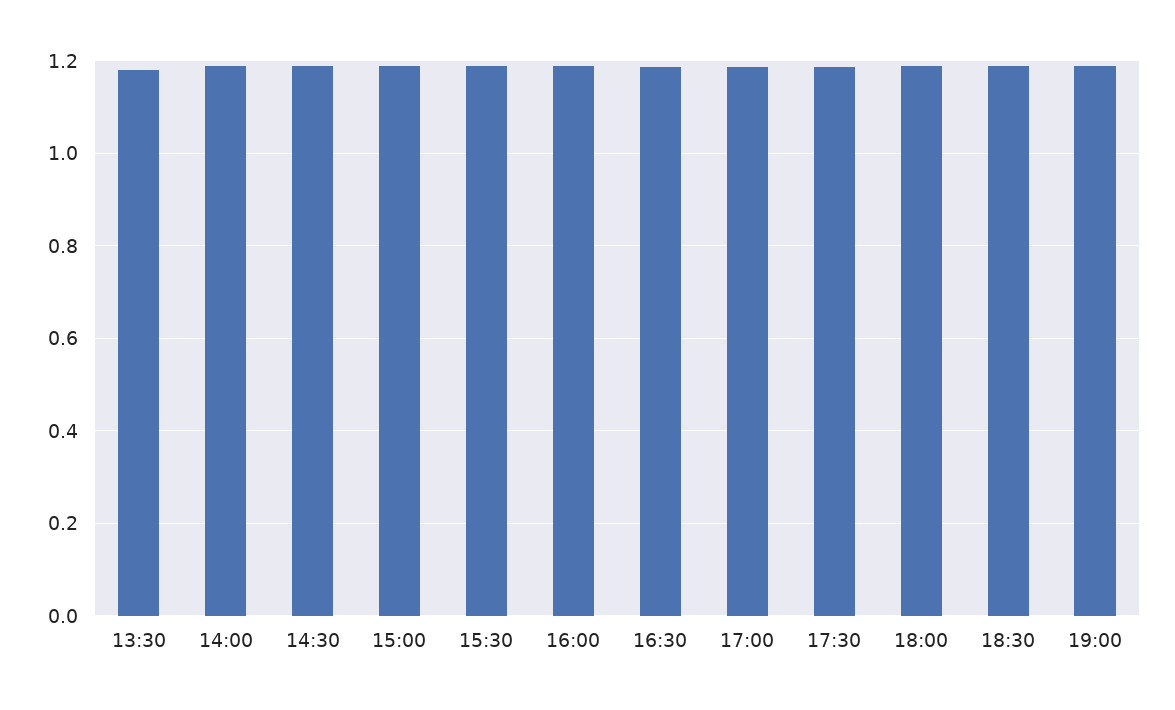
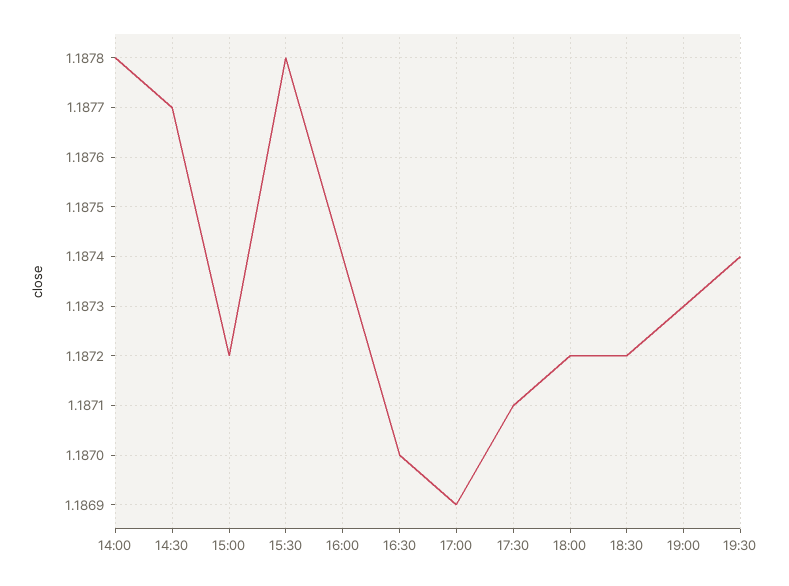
13:30: 1.18 -> none
19:30: none -> 1.1874

